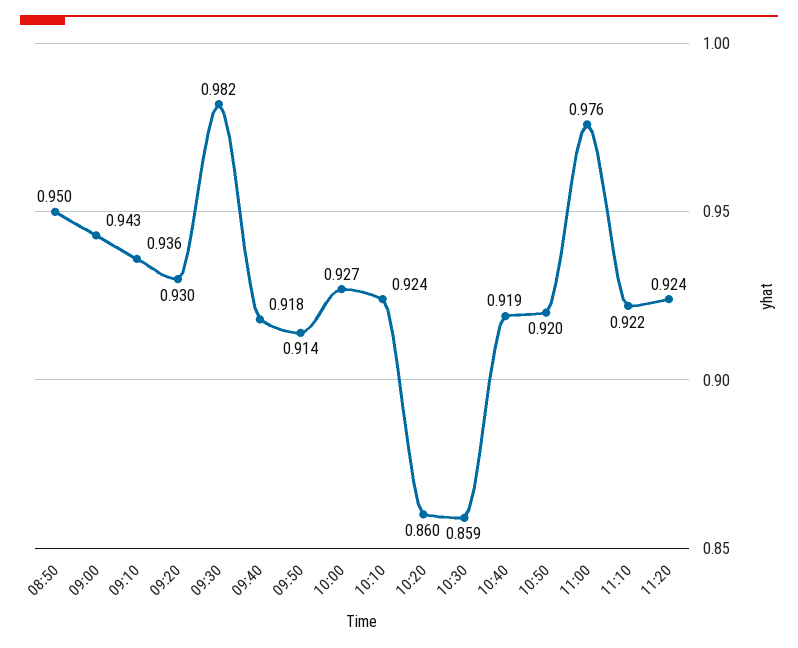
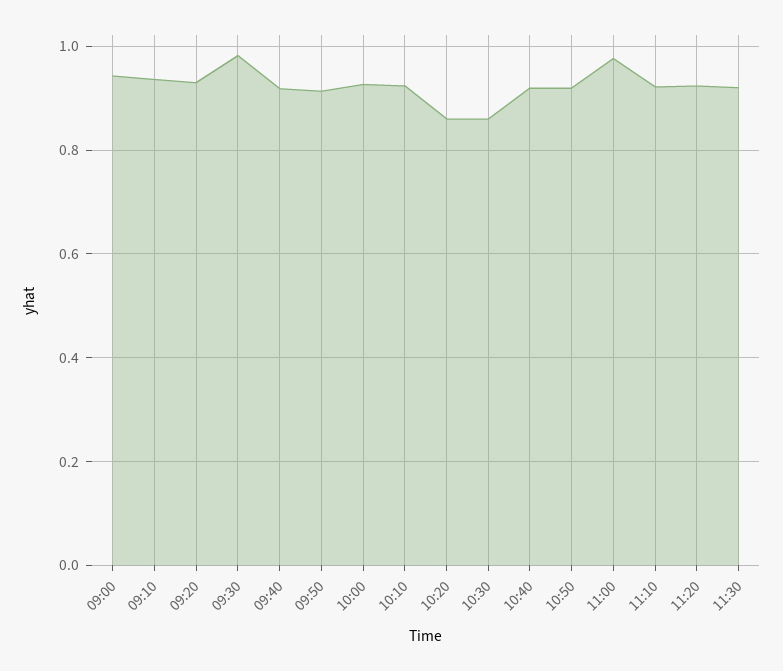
08:50: 0.95 -> none
11:30: none -> 0.92

